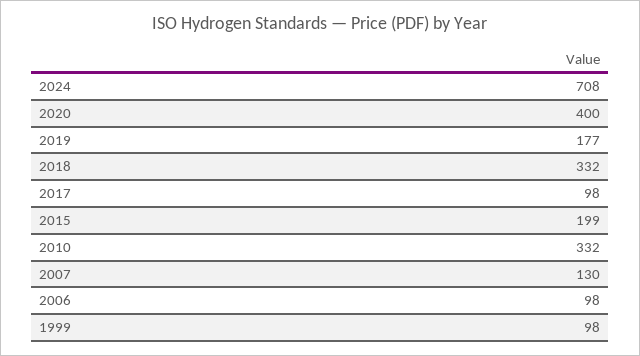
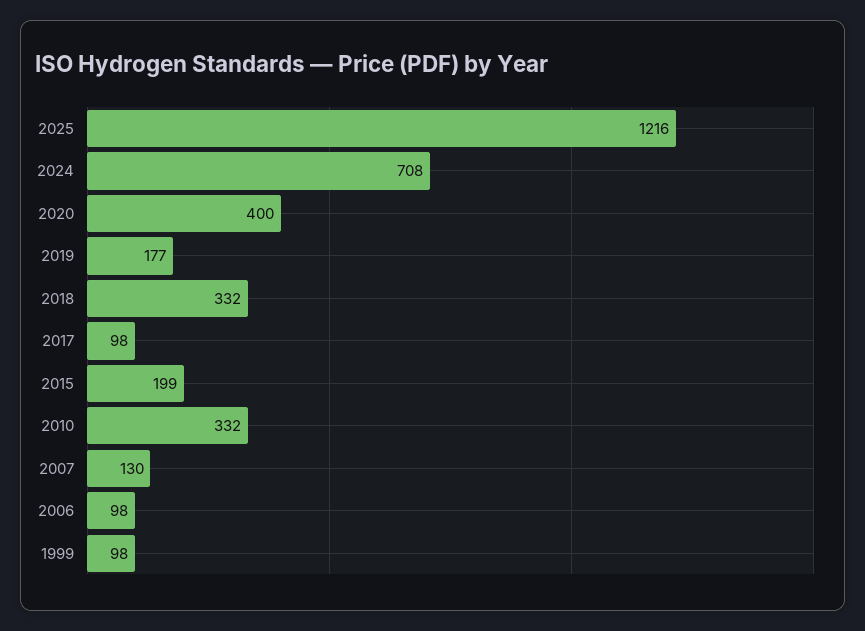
2025: none -> 1216

